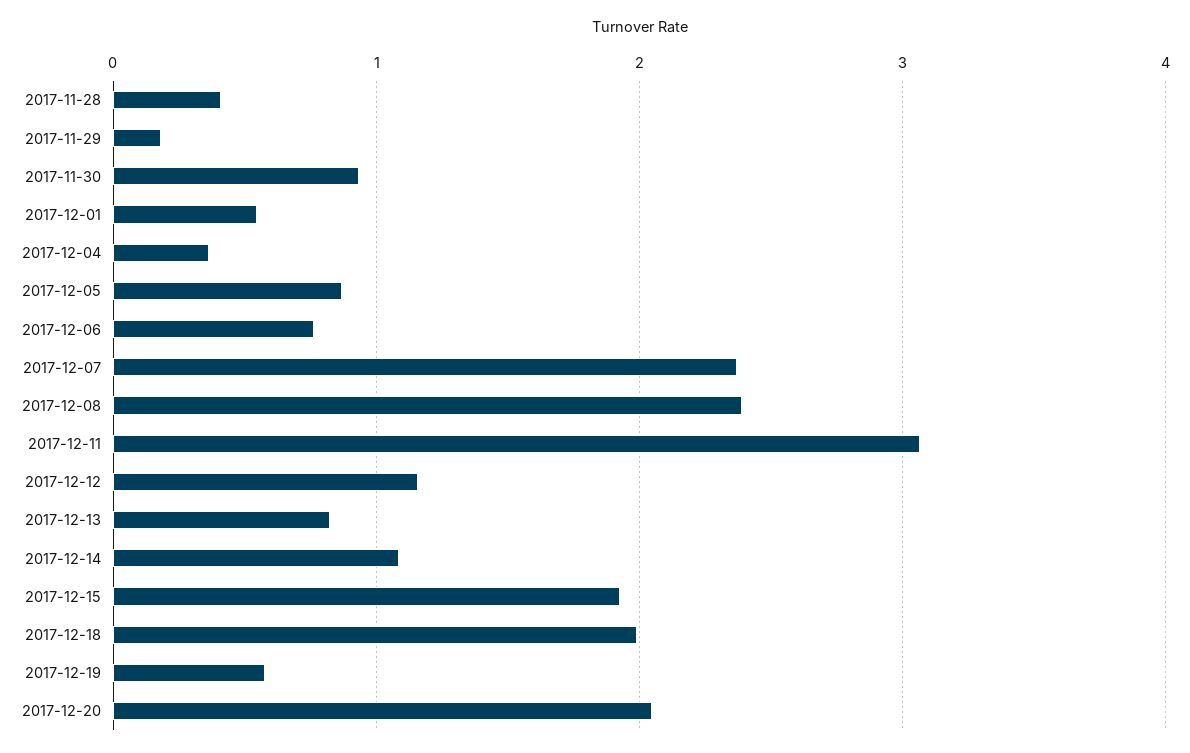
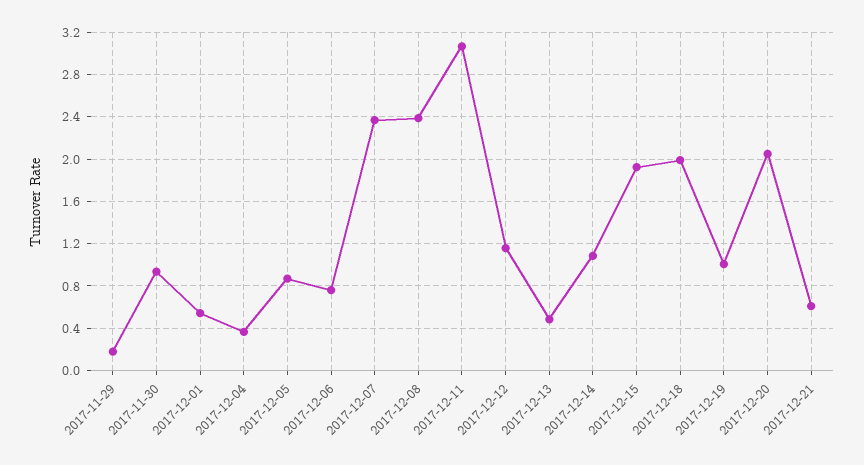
2017-11-28: 0.4 -> none
2017-12-13: 0.8 -> 0.5
2017-12-19: 0.6 -> 1
2017-12-21: none -> 0.6

